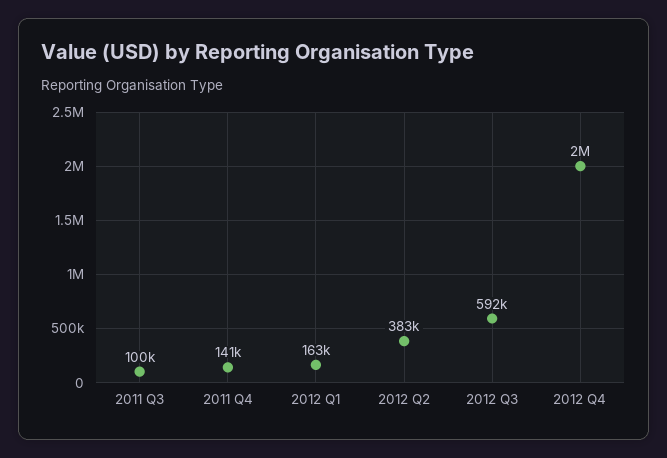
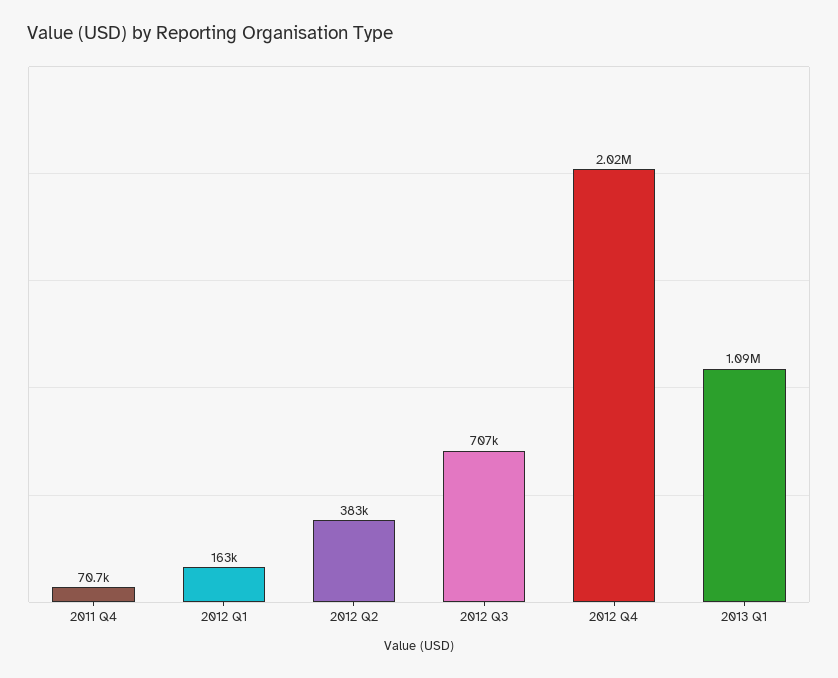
2011 Q3: 100000 -> none
2011 Q4: 141000 -> 70700
2012 Q3: 592000 -> 707000
2013 Q1: none -> 1090000

